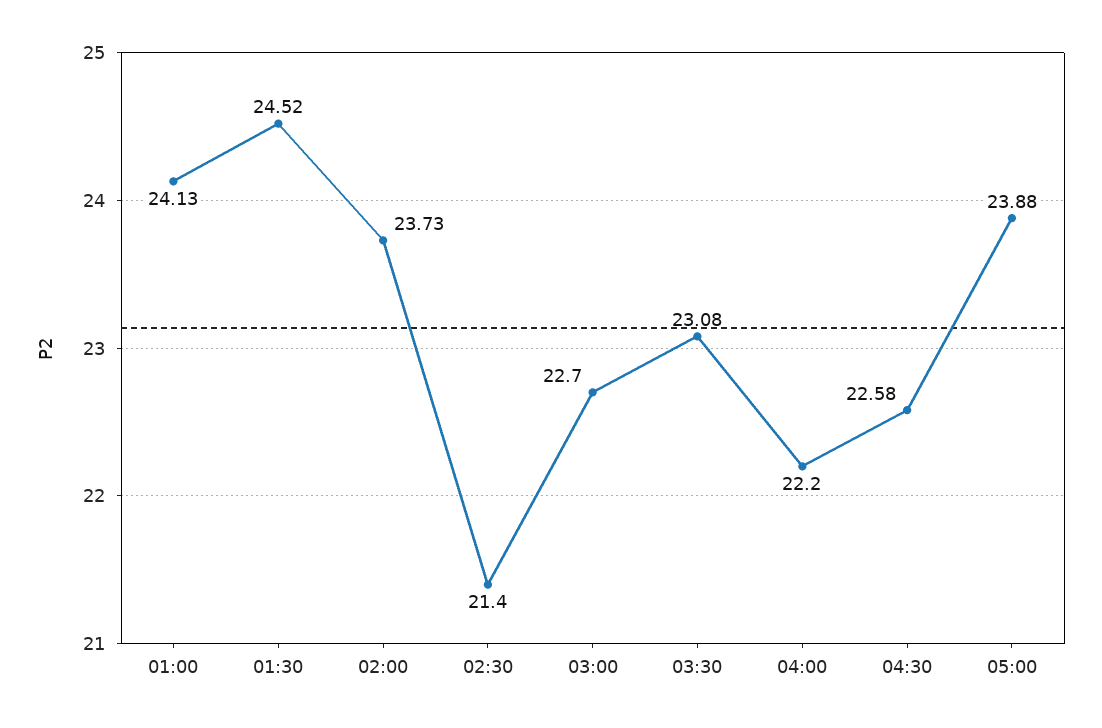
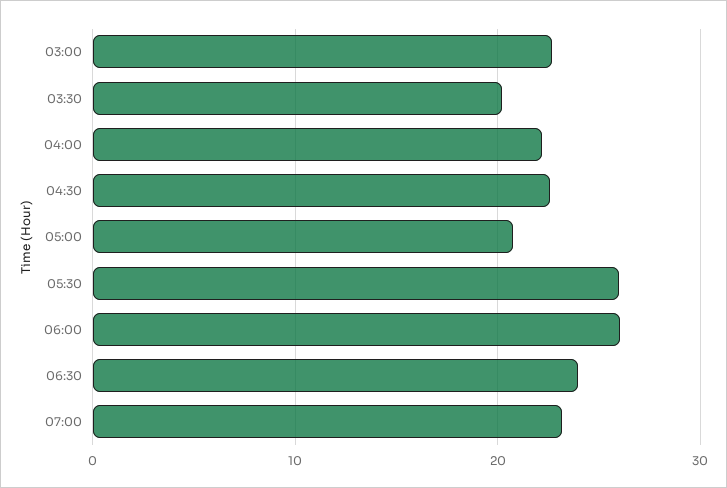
01:00: 24.13 -> none
01:30: 24.52 -> none
02:00: 23.73 -> none
02:30: 21.4 -> none
03:30: 23.08 -> 20
05:00: 23.88 -> 21
05:30: none -> 26
06:00: none -> 26
06:30: none -> 24
07:00: none -> 23

